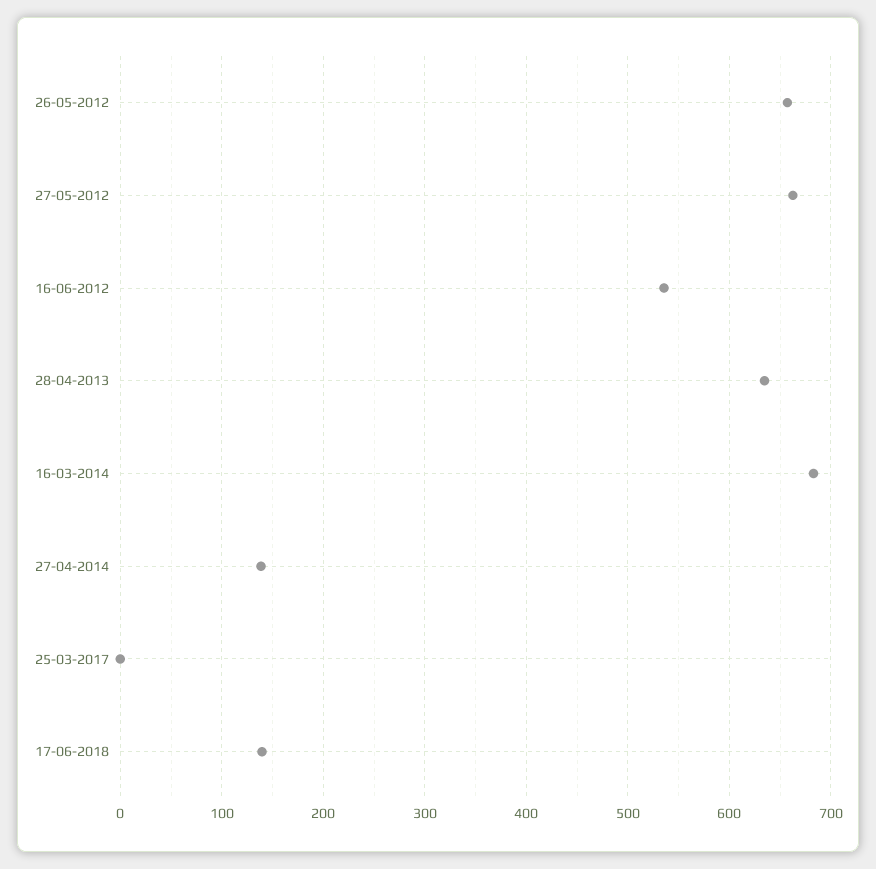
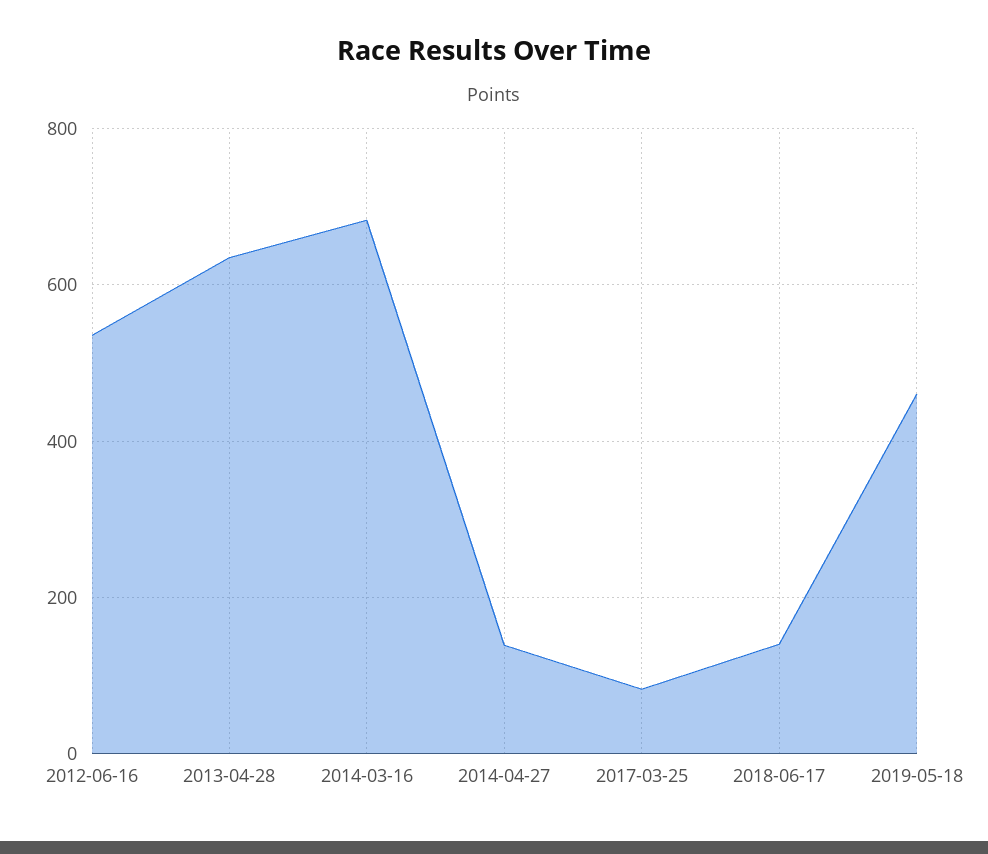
26-05-2012: 660 -> none
27-05-2012: 660 -> none
25-03-2017: 0 -> 80
2019-05-18: none -> 460

